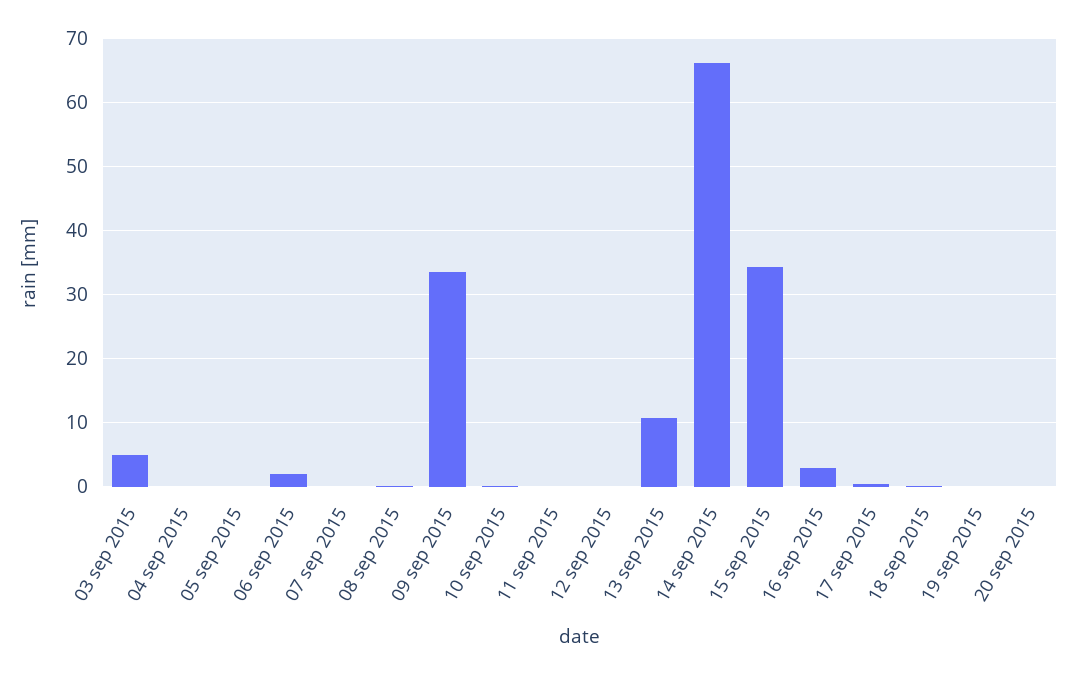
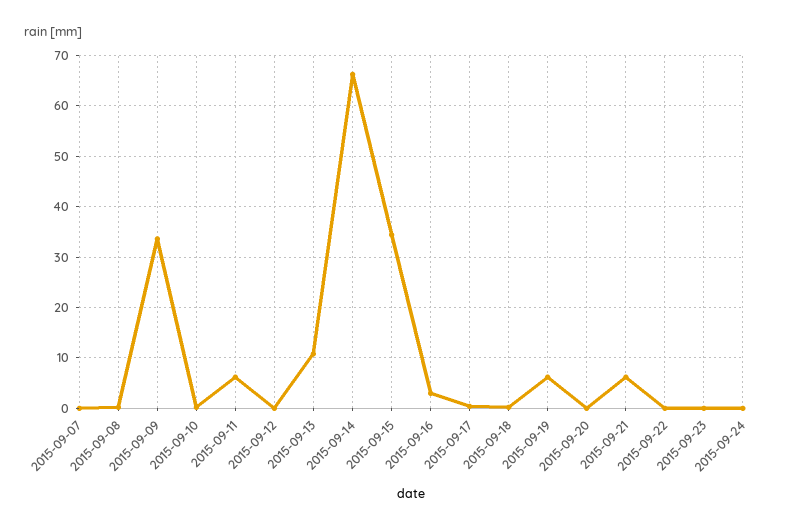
03 sep 2015: 5 -> none
04 sep 2015: 0 -> none
05 sep 2015: 0 -> none
06 sep 2015: 2 -> none
11 sep 2015: 0 -> 6
19 sep 2015: 0 -> 6
2015-09-21: none -> 6
2015-09-22: none -> 0
2015-09-23: none -> 0
2015-09-24: none -> 0

